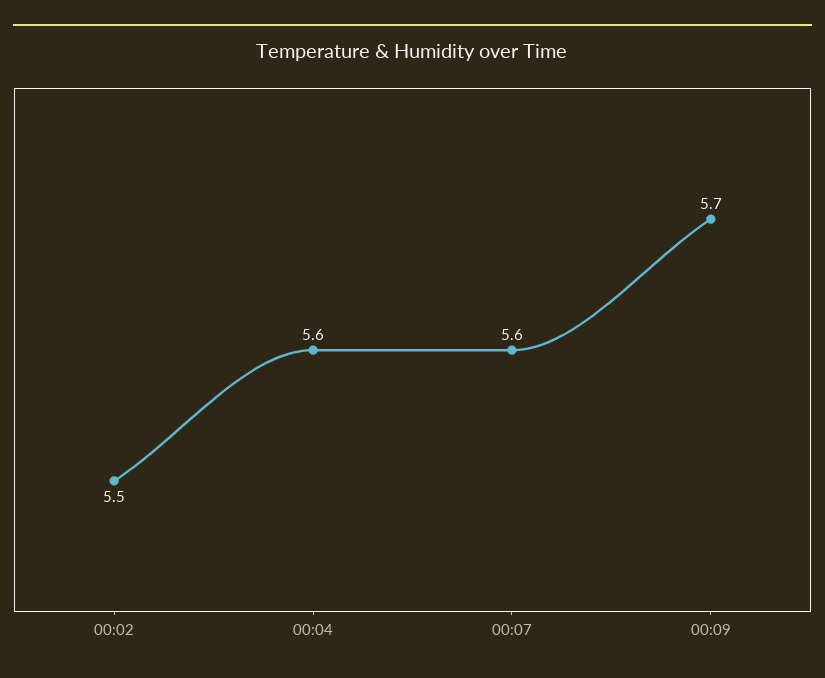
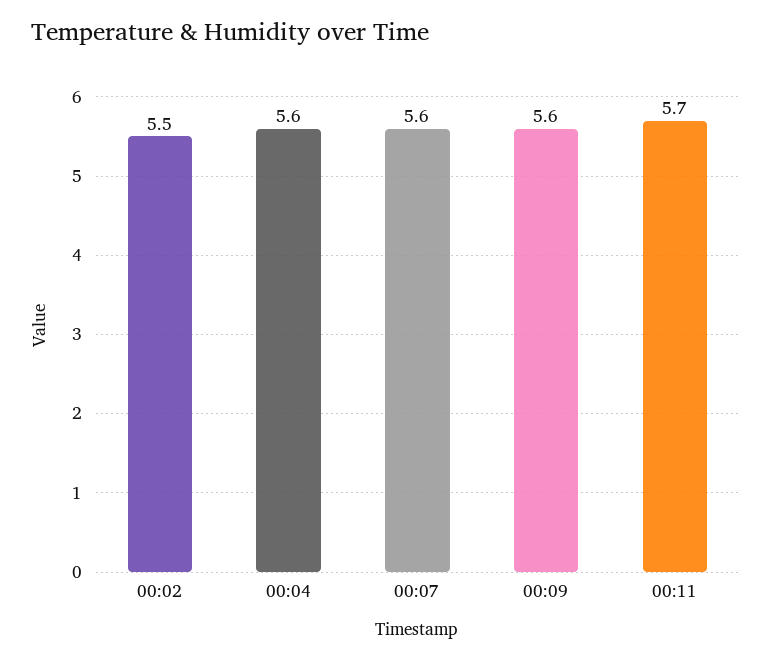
00:09: 5.7 -> 5.6
00:11: none -> 5.7

